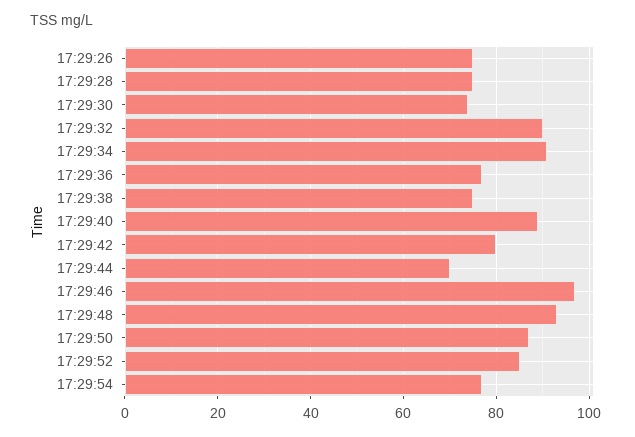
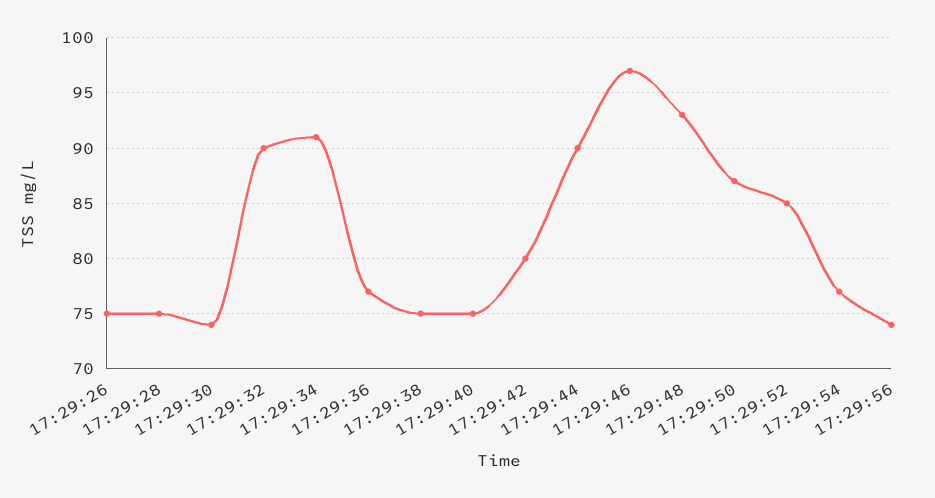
17:29:40: 90 -> 75
17:29:44: 70 -> 90
17:29:56: none -> 74

